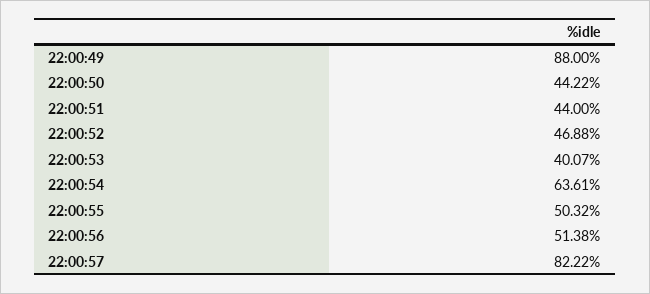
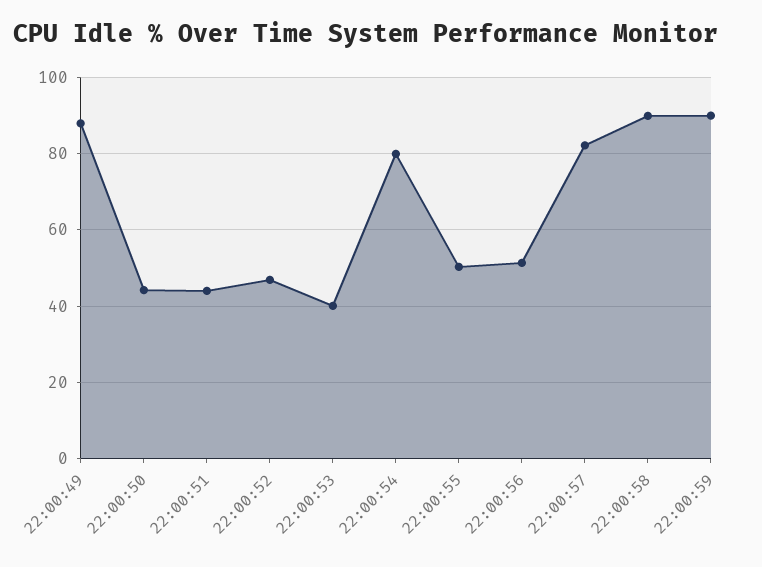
22:00:54: 63.61 -> 80
22:00:58: none -> 90
22:00:59: none -> 90

